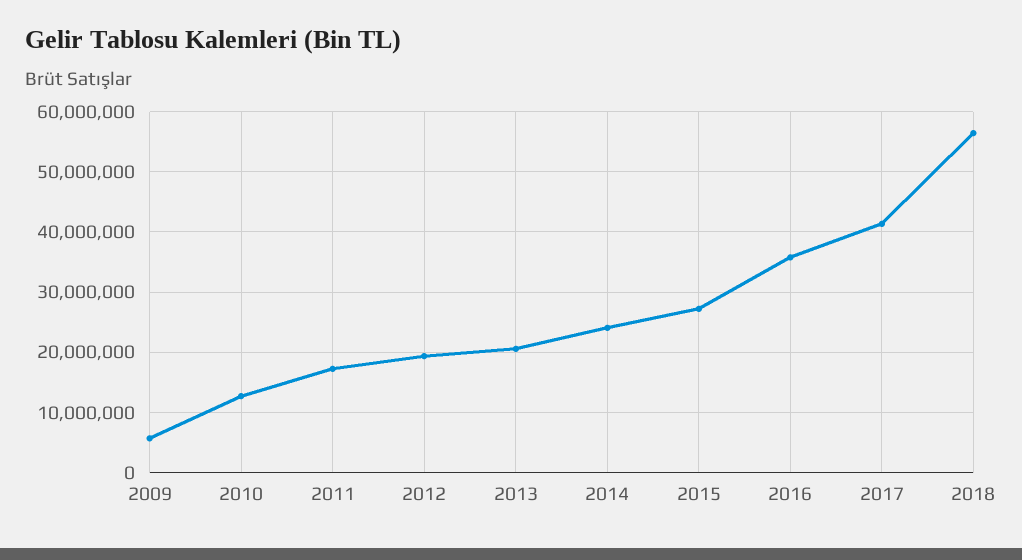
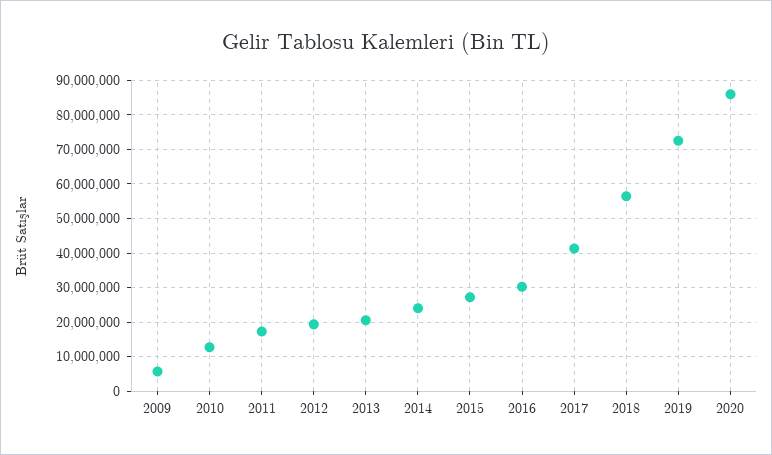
2016: 36000000 -> 30000000
2019: none -> 72000000
2020: none -> 86000000

